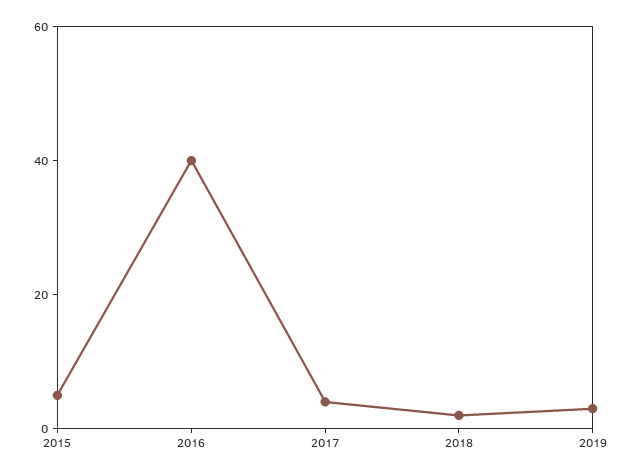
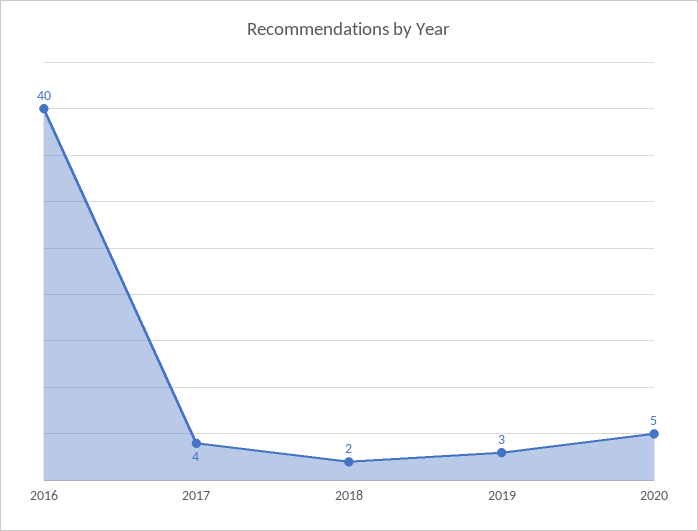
2015: 5 -> none
2020: none -> 5

